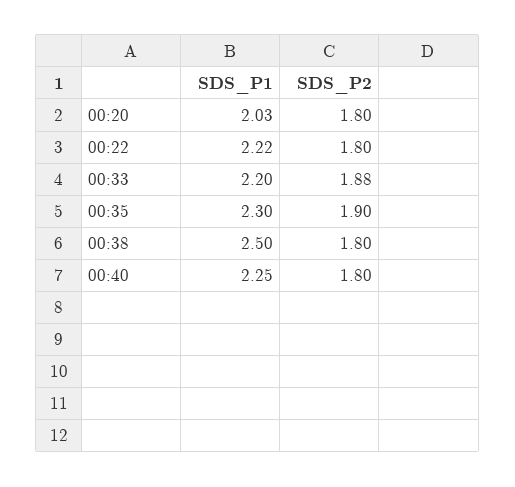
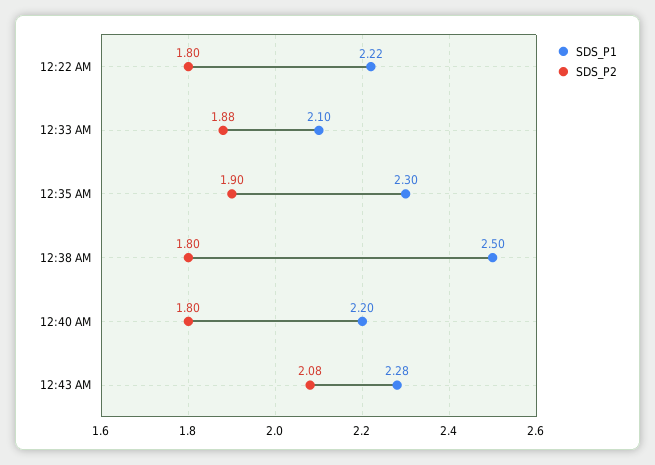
SDS_P1, 00:20: 2.03 -> none
SDS_P2, 00:20: 1.8 -> none
SDS_P1, 00:33: 2.2 -> 2.1
SDS_P1, 00:40: 2.25 -> 2.2
SDS_P1, 12:43 AM: none -> 2.28
SDS_P2, 12:43 AM: none -> 2.08

